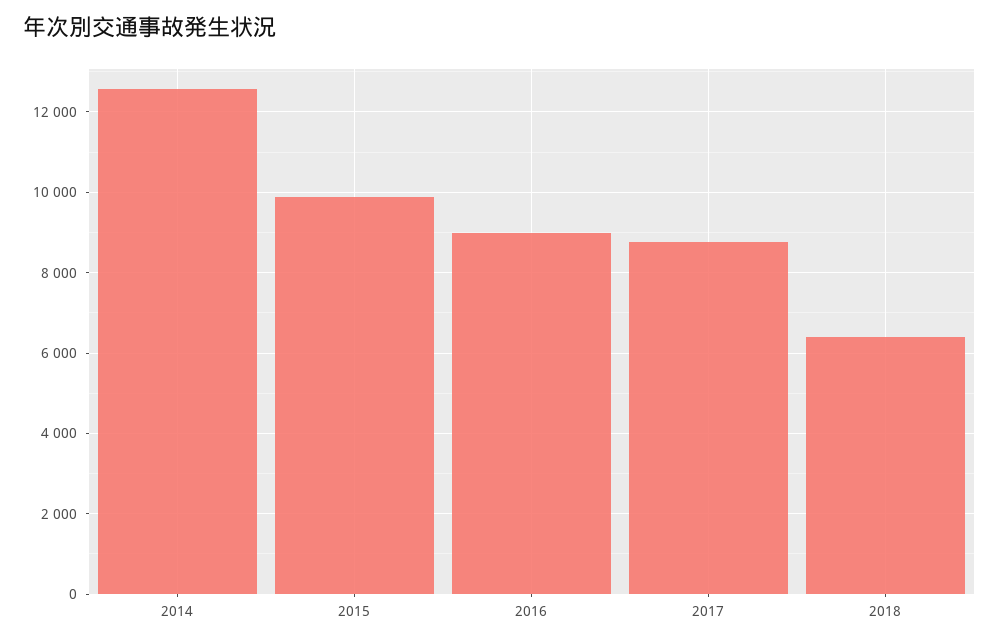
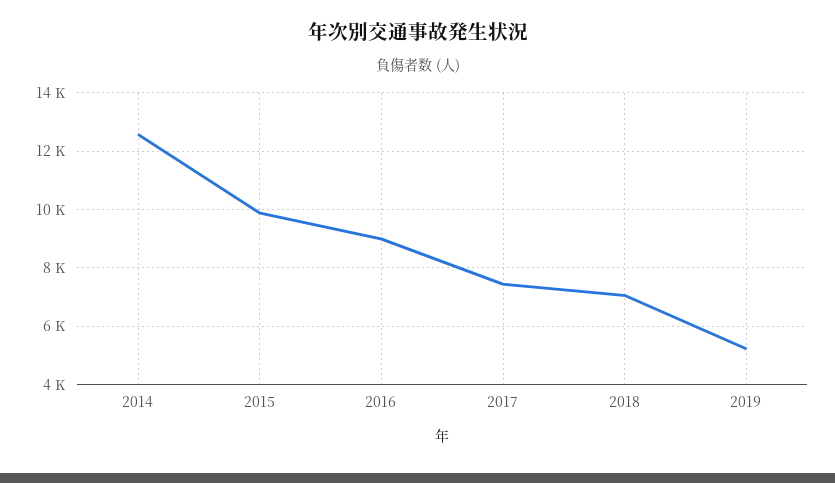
2017: 8800 -> 7500
2018: 6400 -> 7000
2019: none -> 5250

